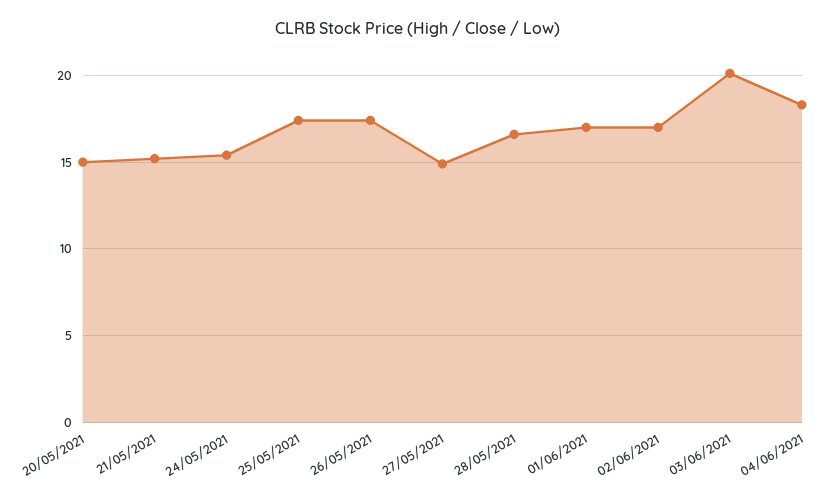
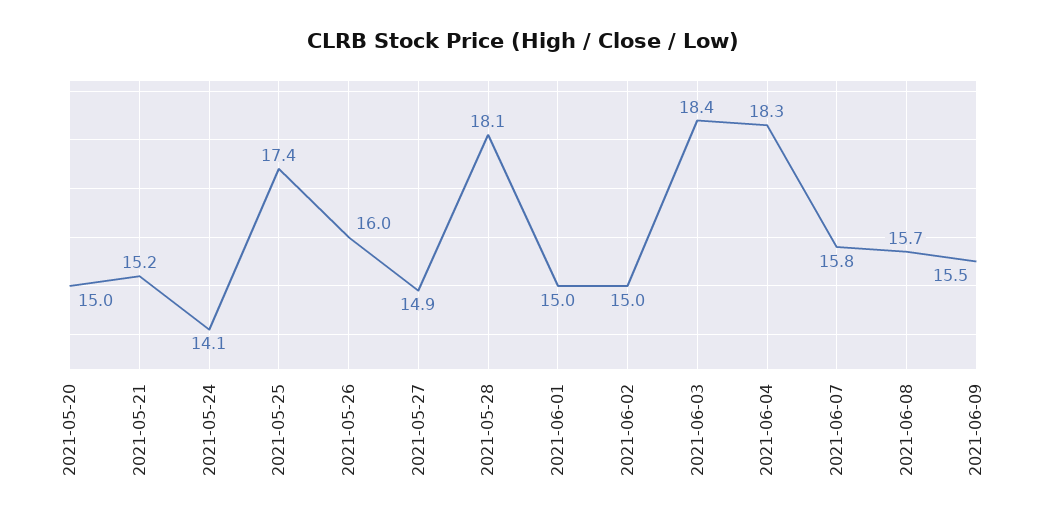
24/05/2021: 15.5 -> 14.1
26/05/2021: 17.5 -> 16
28/05/2021: 16.5 -> 18.1
01/06/2021: 17 -> 15
02/06/2021: 17 -> 15
03/06/2021: 20 -> 18.4
2021-06-07: none -> 15.8
2021-06-08: none -> 15.7
2021-06-09: none -> 15.5

